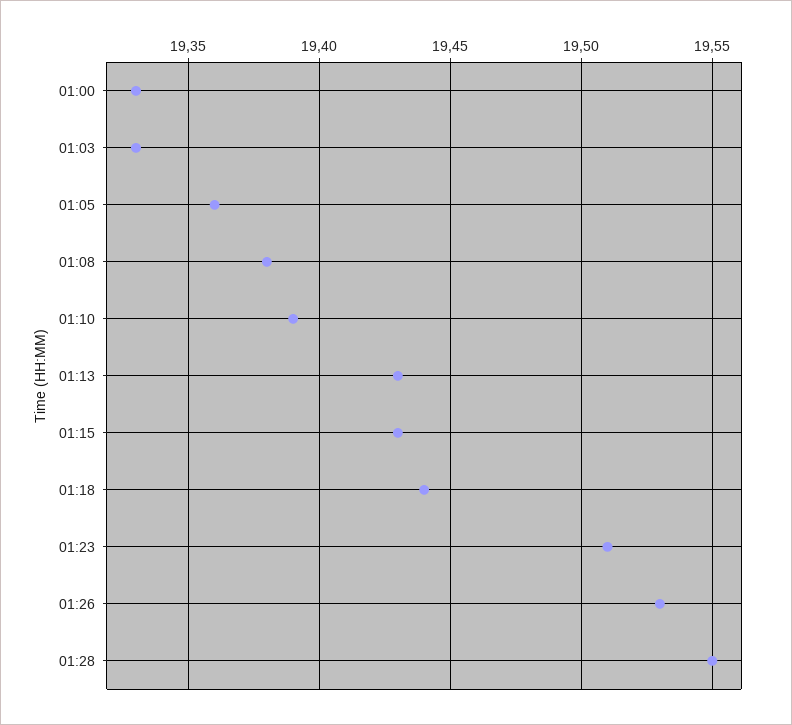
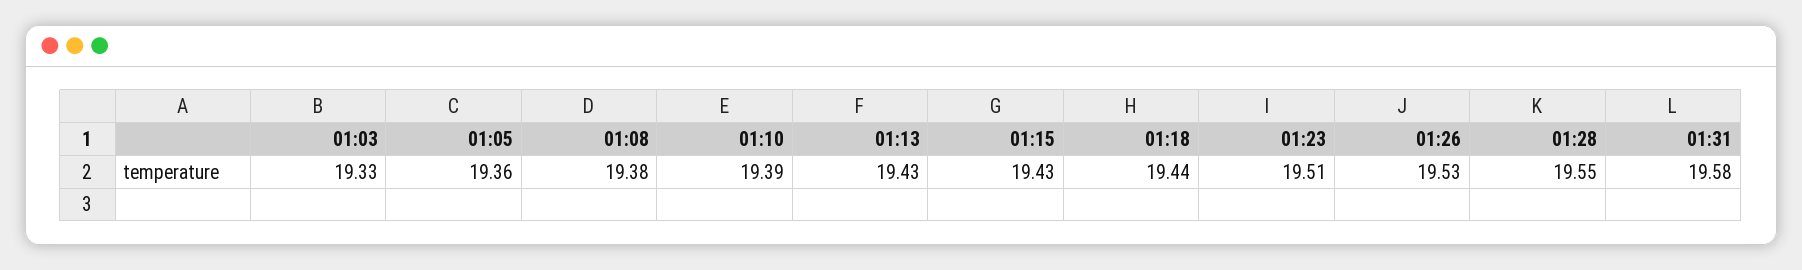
01:00: 19.33 -> none
01:31: none -> 19.58

